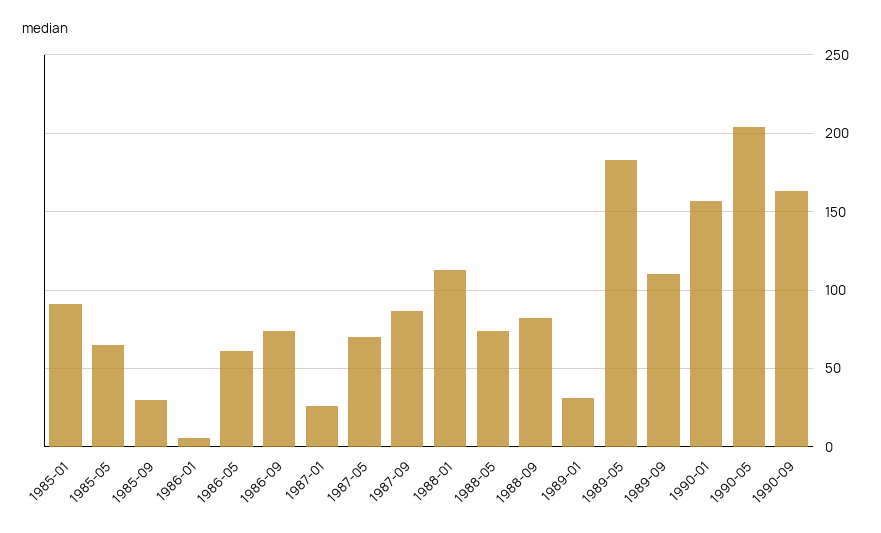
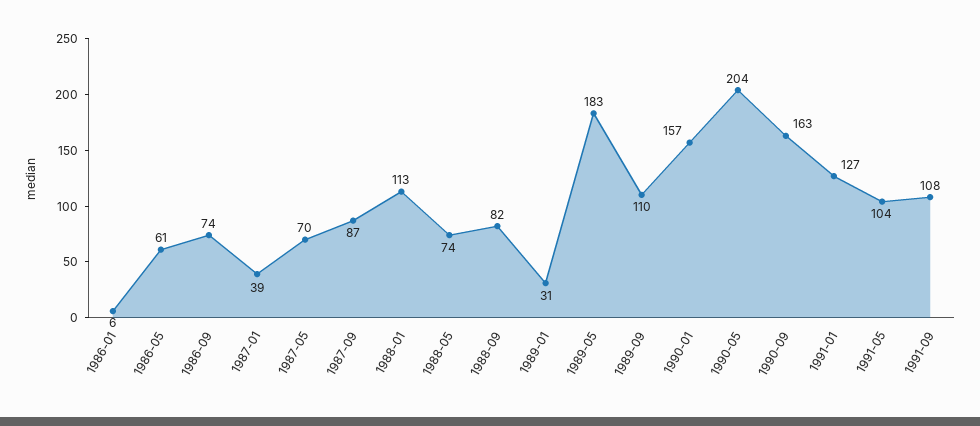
1985-01: 90 -> none
1985-05: 65 -> none
1985-09: 30 -> none
1987-01: 25 -> 39
1991-01: none -> 127
1991-05: none -> 104
1991-09: none -> 108

